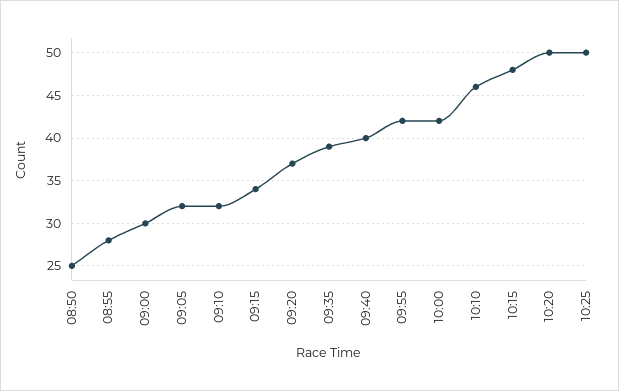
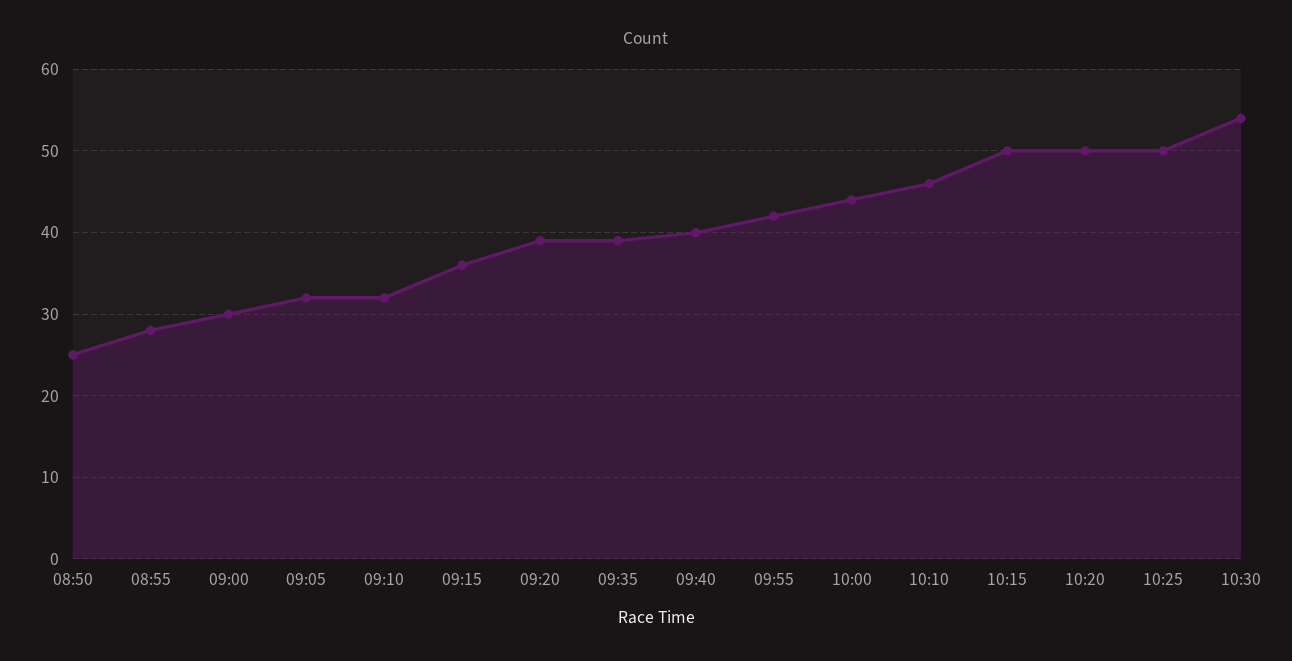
09:15: 34 -> 36
09:20: 37 -> 39
10:00: 42 -> 44
10:15: 48 -> 50
10:30: none -> 54

